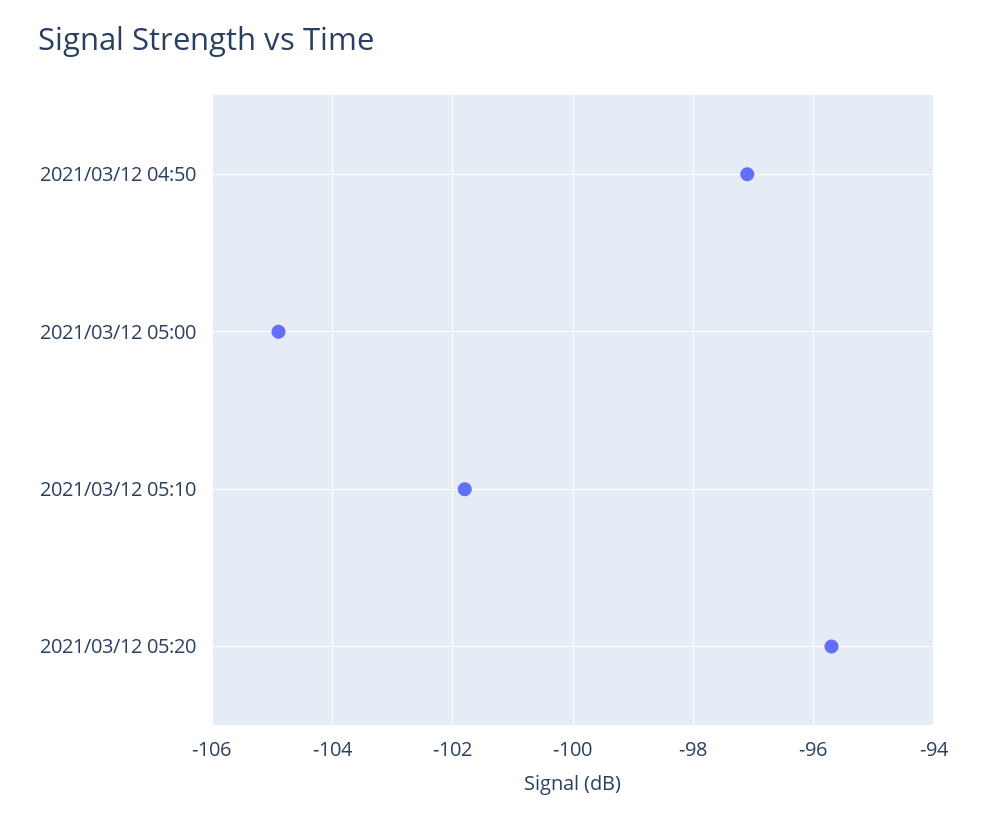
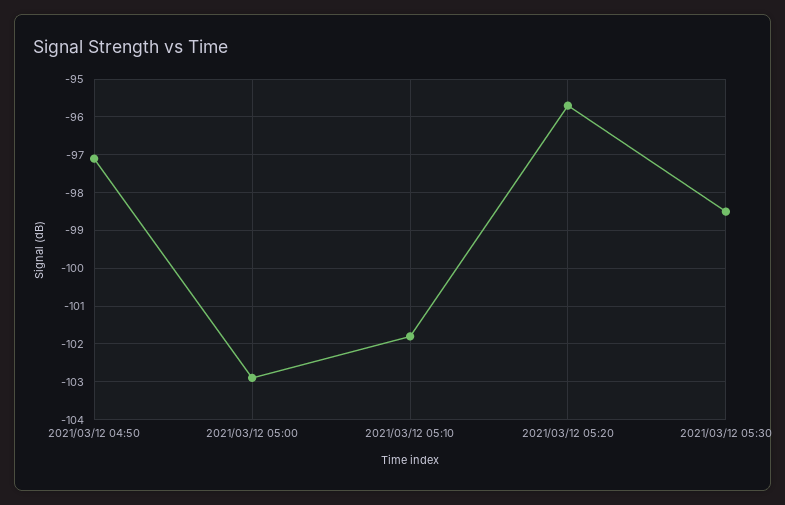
2021/03/12 05:00: -105 -> -103
2021/03/12 05:30: none -> -98.5

